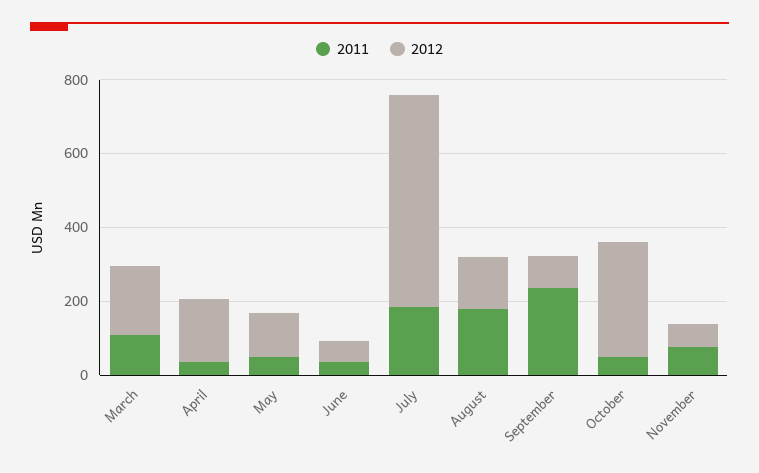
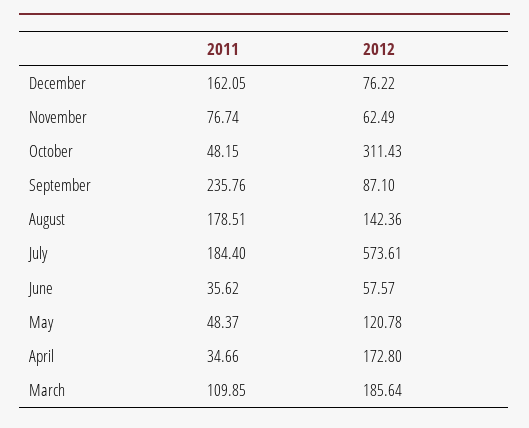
2011, December: none -> 162.05
2012, December: none -> 76.22

